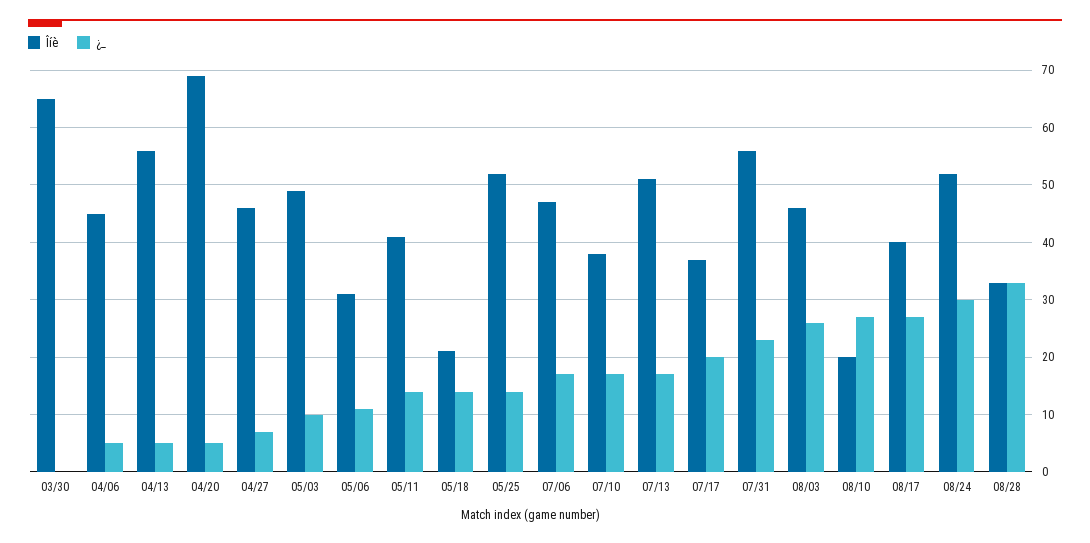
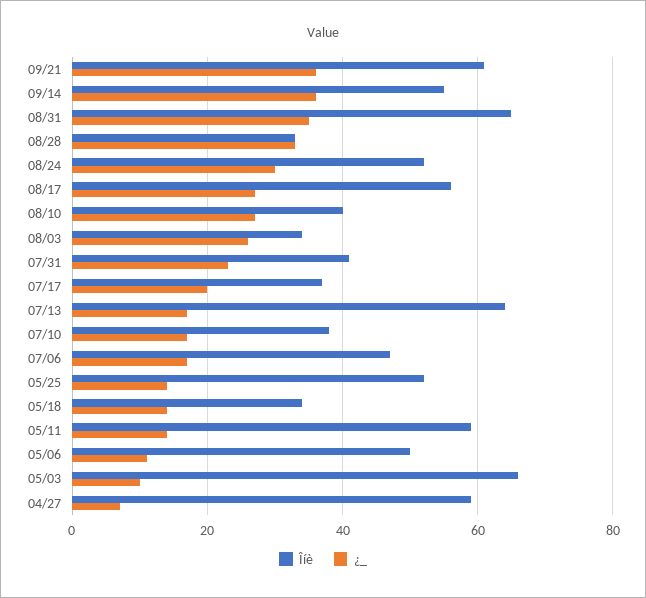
Îíè, 03/30: 65 -> none
¿_, 03/30: 0 -> none
Îíè, 04/06: 45 -> none
¿_, 04/06: 5 -> none
Îíè, 04/13: 55 -> none
¿_, 04/13: 5 -> none
Îíè, 04/20: 70 -> none
¿_, 04/20: 5 -> none
Îíè, 04/27: 45 -> 60
Îíè, 05/03: 50 -> 65
Îíè, 05/06: 30 -> 50
Îíè, 05/11: 40 -> 60
Îíè, 05/18: 20 -> 35
Îíè, 07/13: 50 -> 65
Îíè, 07/31: 55 -> 40
Îíè, 08/03: 45 -> 35
Îíè, 08/10: 20 -> 40
Îíè, 08/17: 40 -> 55
Îíè, 09/21: none -> 60
¿_, 09/21: none -> 35
Îíè, 09/14: none -> 55
¿_, 09/14: none -> 35
Îíè, 08/31: none -> 65
¿_, 08/31: none -> 35

